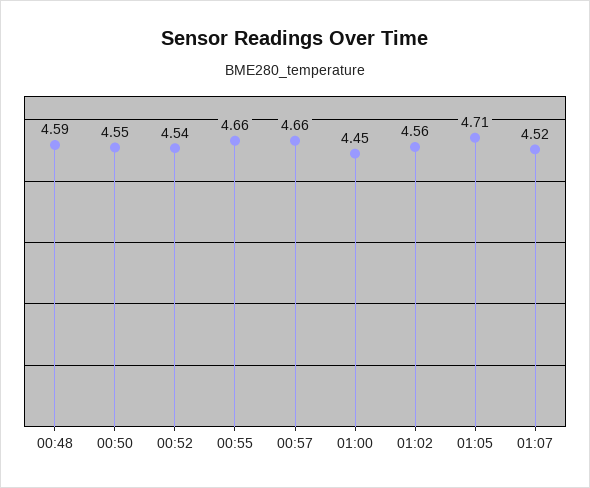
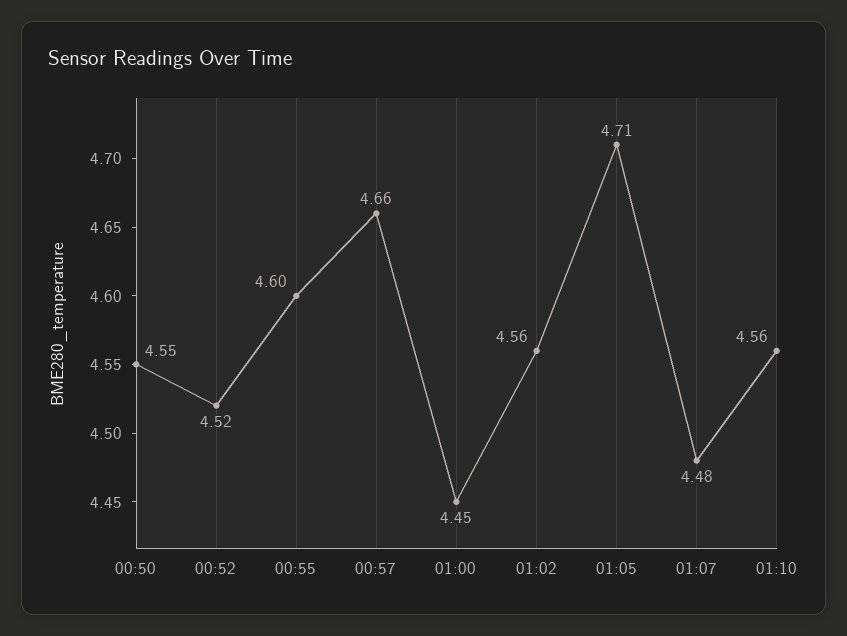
00:48: 4.59 -> none
00:52: 4.54 -> 4.52
00:55: 4.66 -> 4.6
01:07: 4.52 -> 4.48
01:10: none -> 4.56

